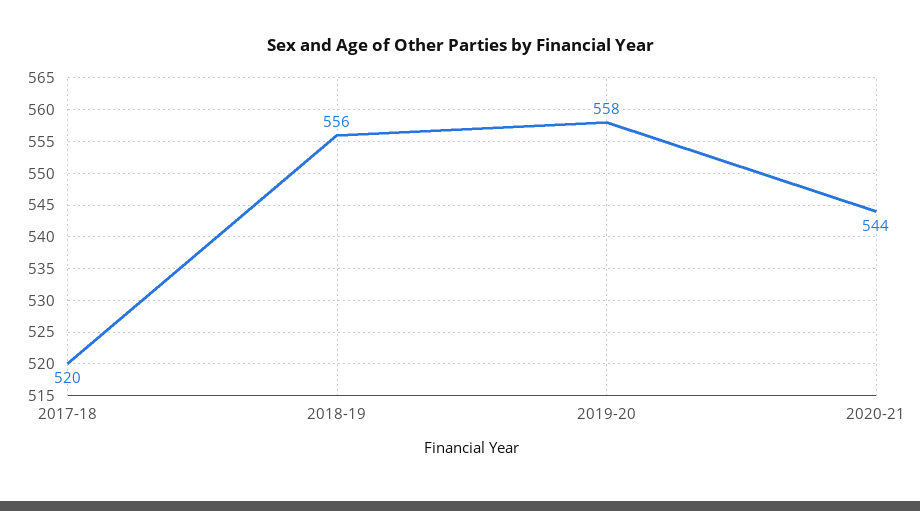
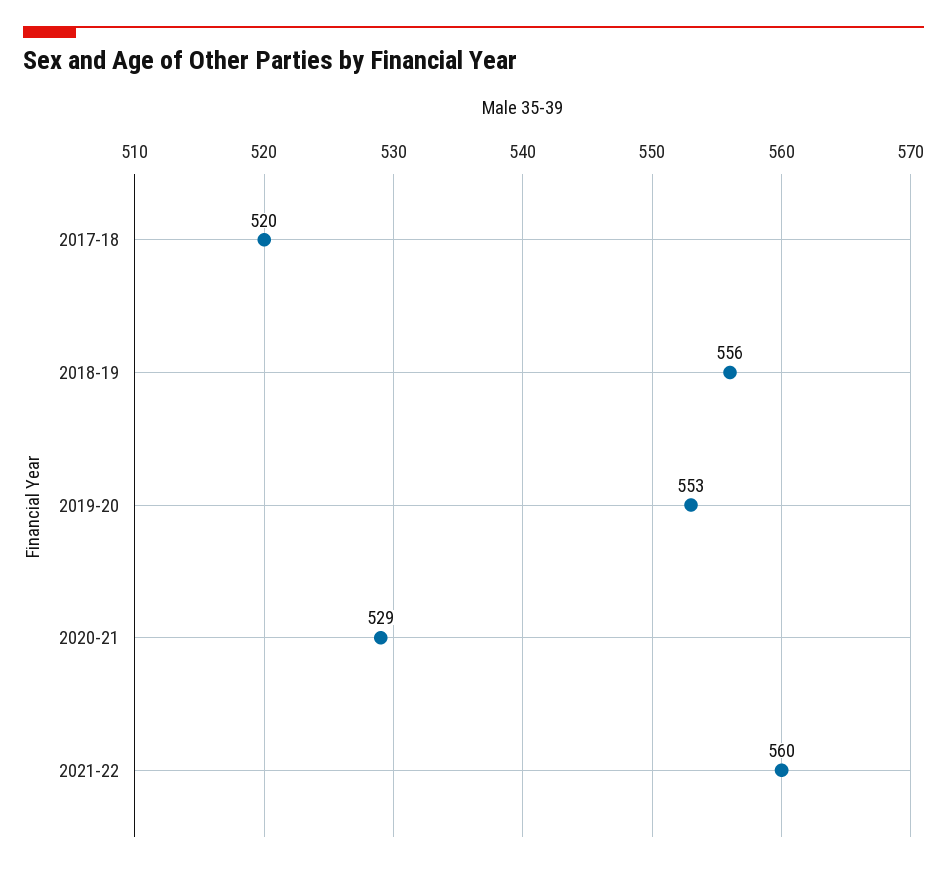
2019-20: 558 -> 553
2020-21: 544 -> 529
2021-22: none -> 560

